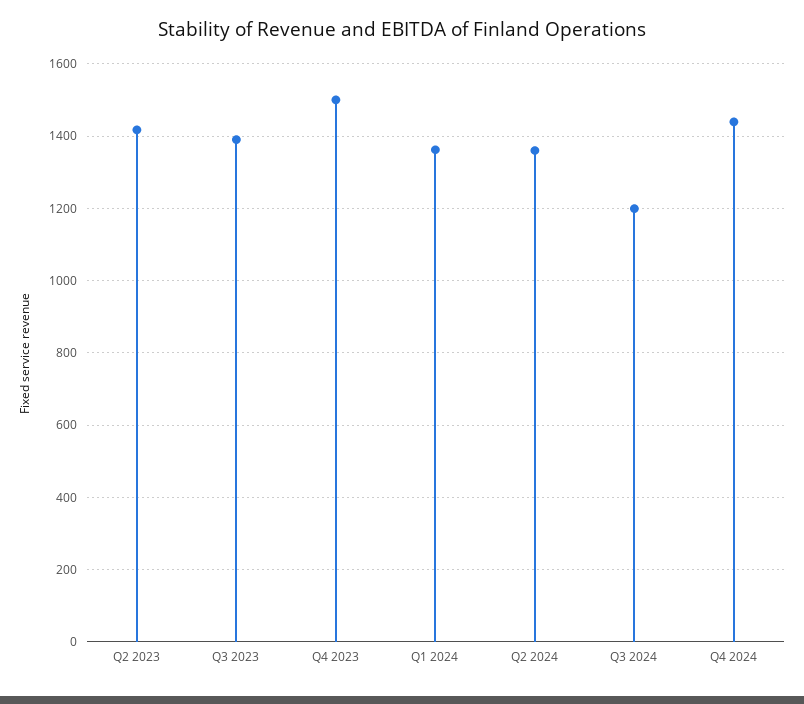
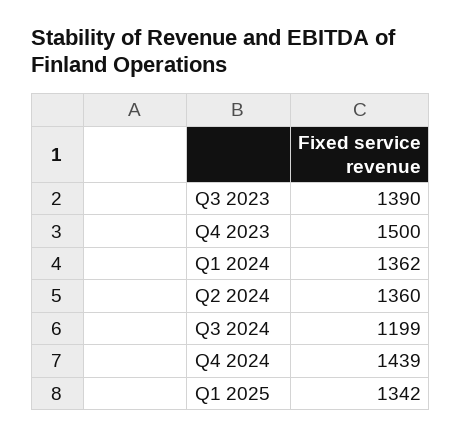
Q2 2023: 1420 -> none
Q1 2025: none -> 1342

